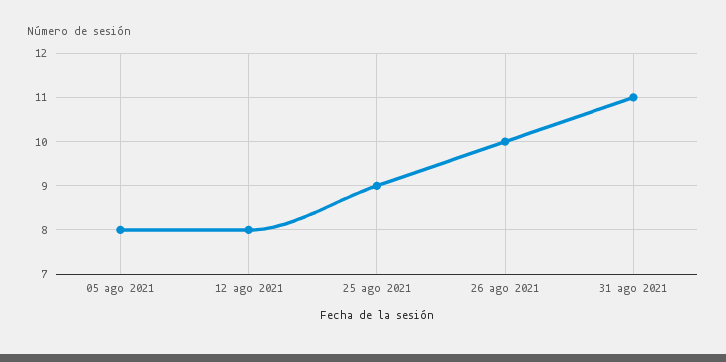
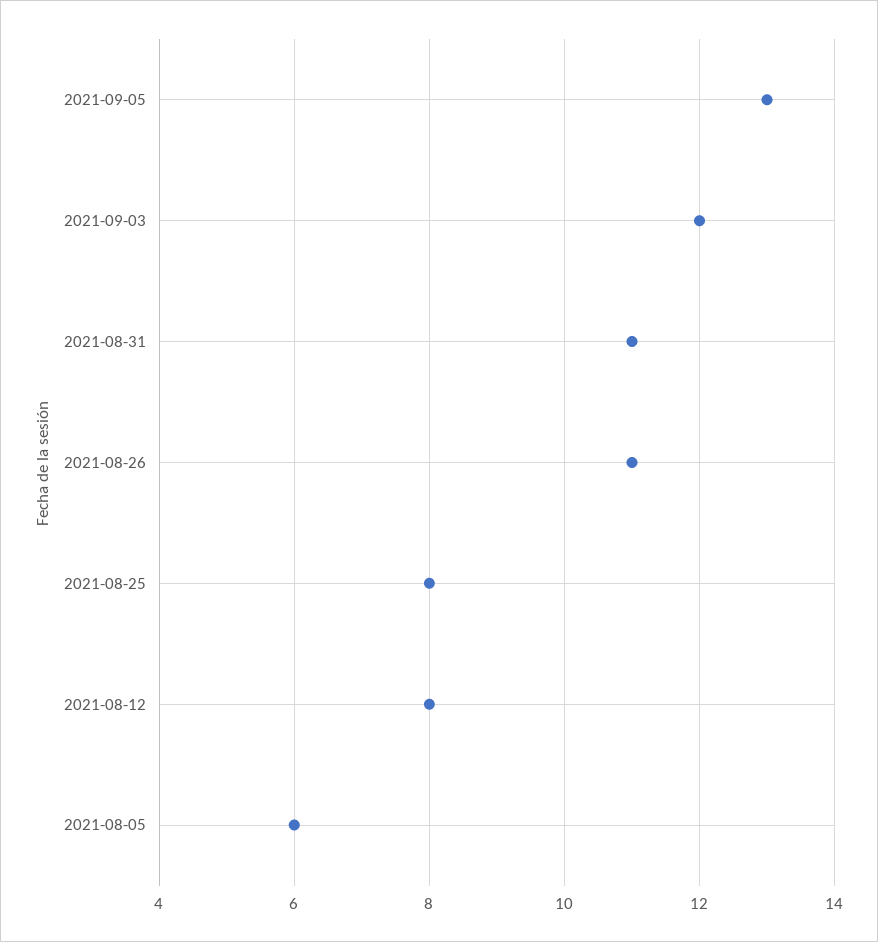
05 ago 2021: 8 -> 6
25 ago 2021: 9 -> 8
26 ago 2021: 10 -> 11
2021-09-05: none -> 13
2021-09-03: none -> 12

